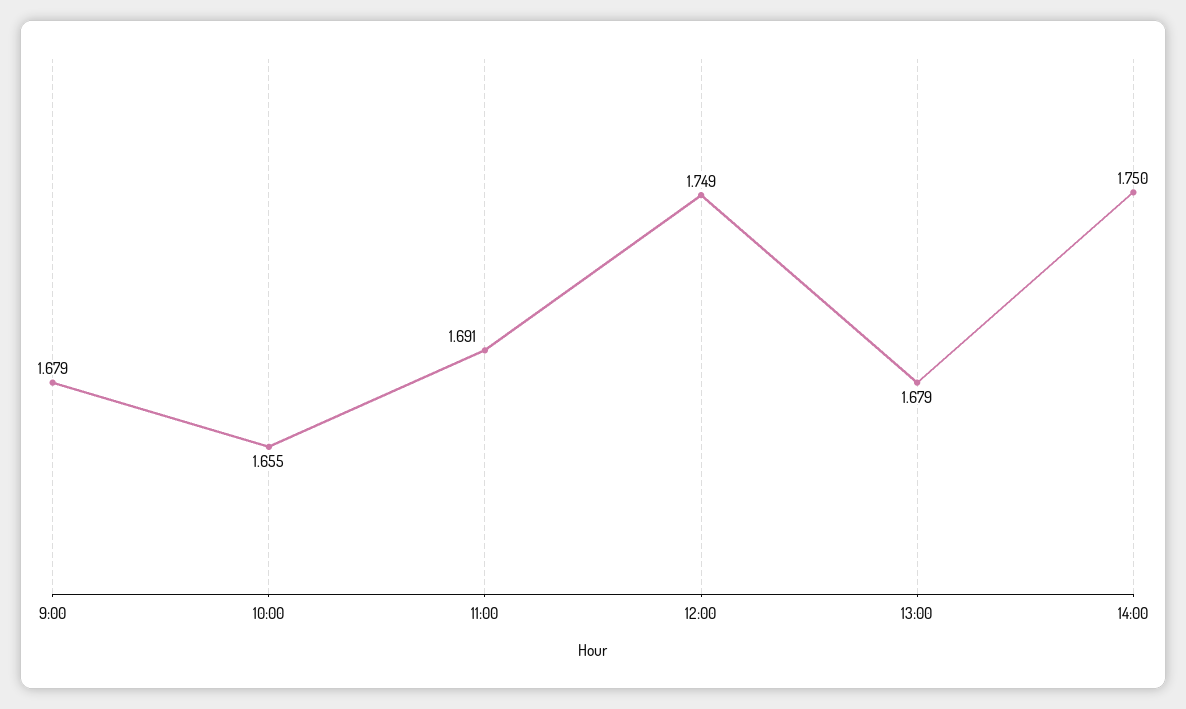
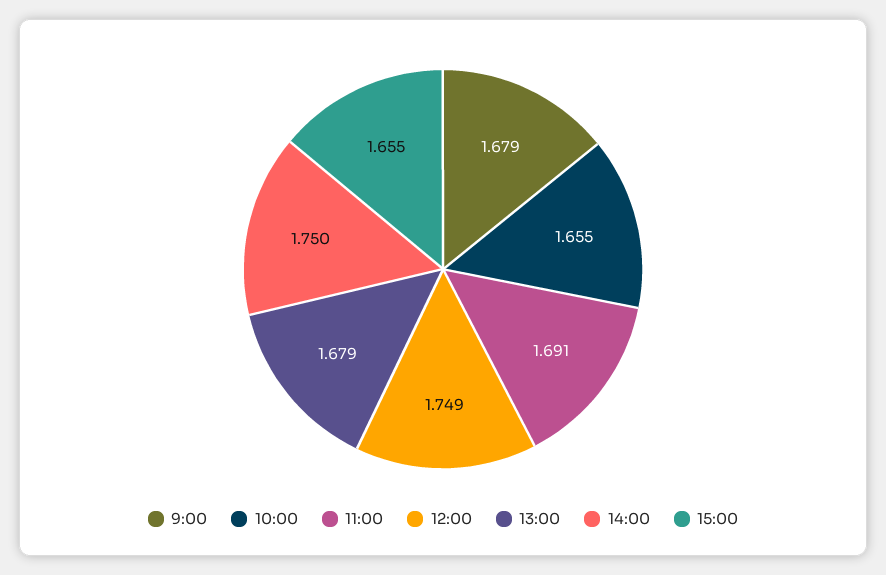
15:00: none -> 1.655

